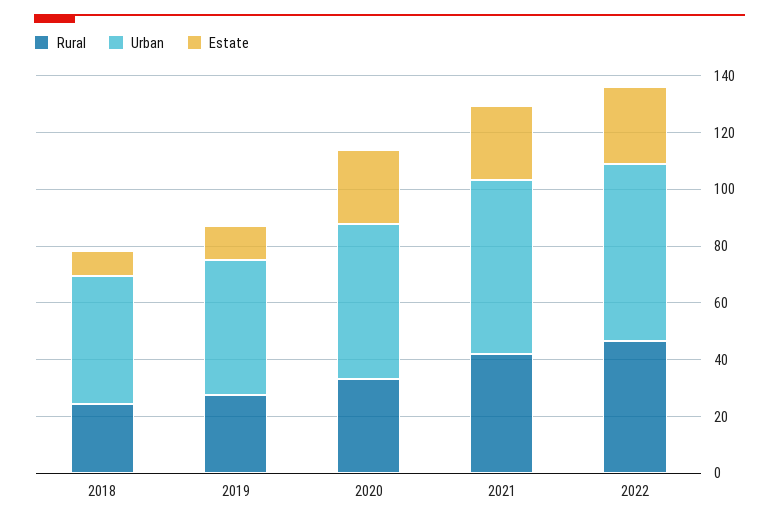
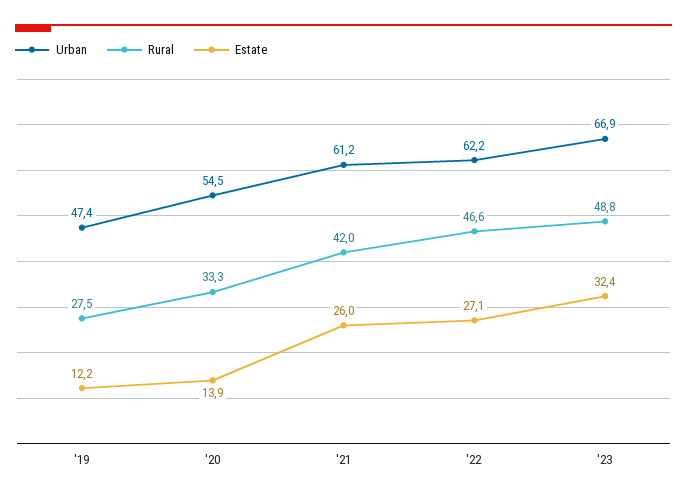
Rural, 2018: 25 -> none
Urban, 2018: 45 -> none
Estate, 2018: 10 -> none
Estate, 2020: 25 -> 13.9
Urban, '23: none -> 66.9
Rural, '23: none -> 48.8
Estate, '23: none -> 32.4

